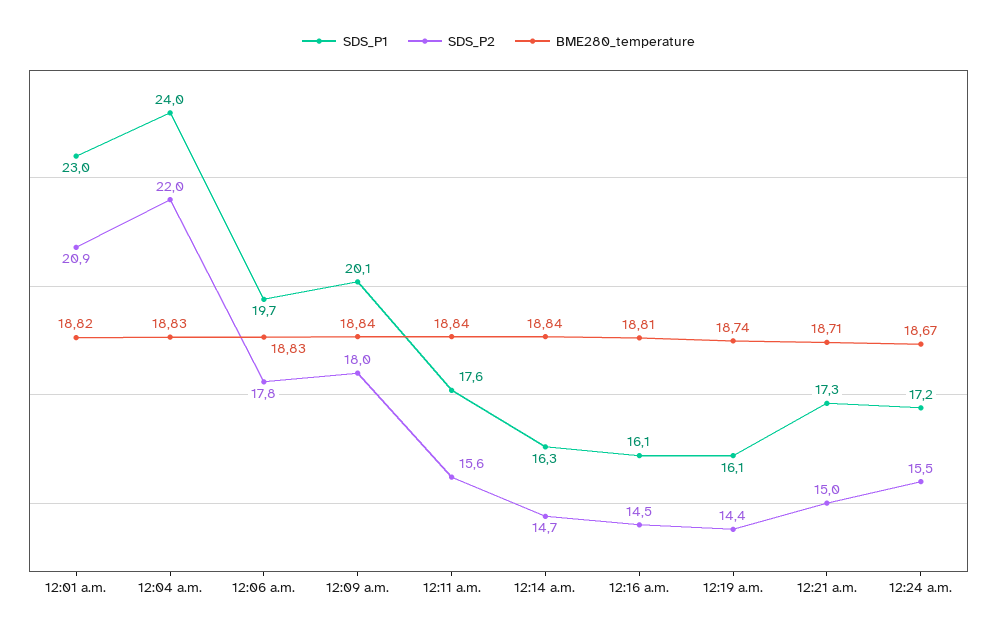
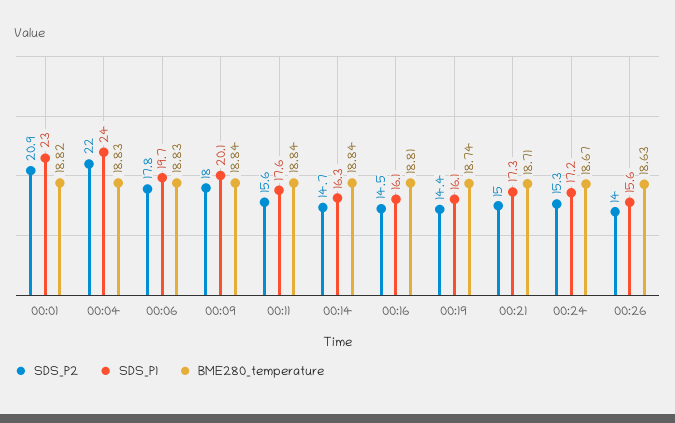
SDS_P2, 12:24 a.m.: 15.5 -> 15.3
SDS_P2, 00:26: none -> 14
SDS_P1, 00:26: none -> 15.6
BME280_temperature, 00:26: none -> 18.63

